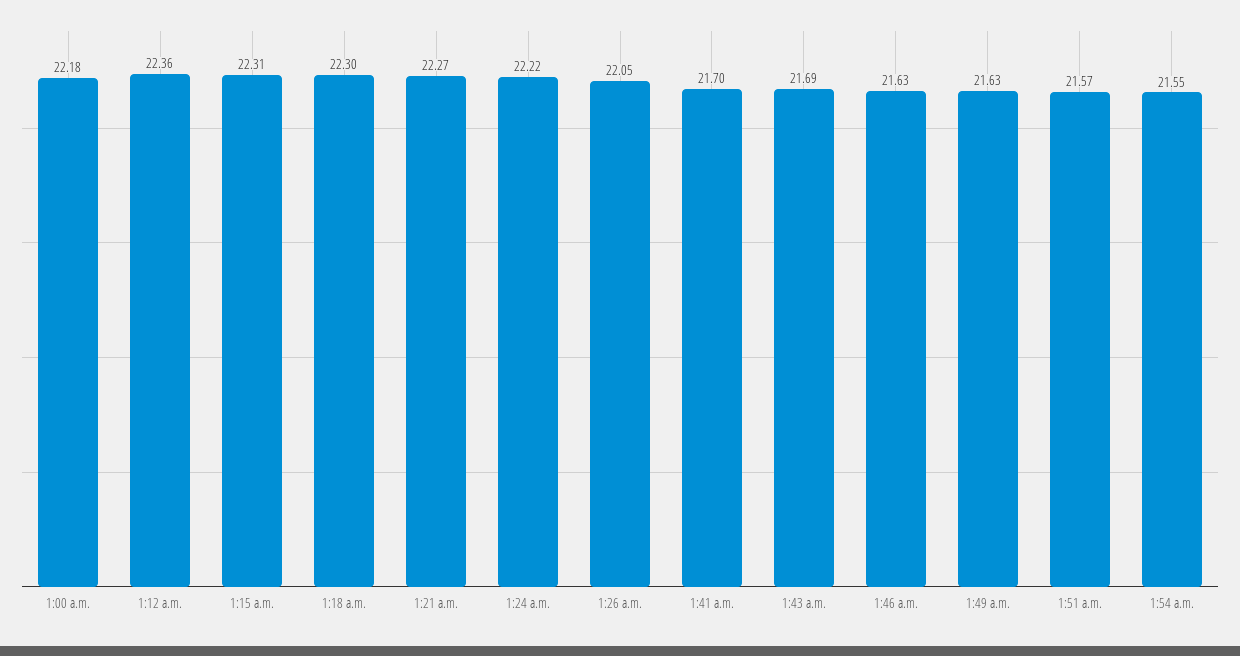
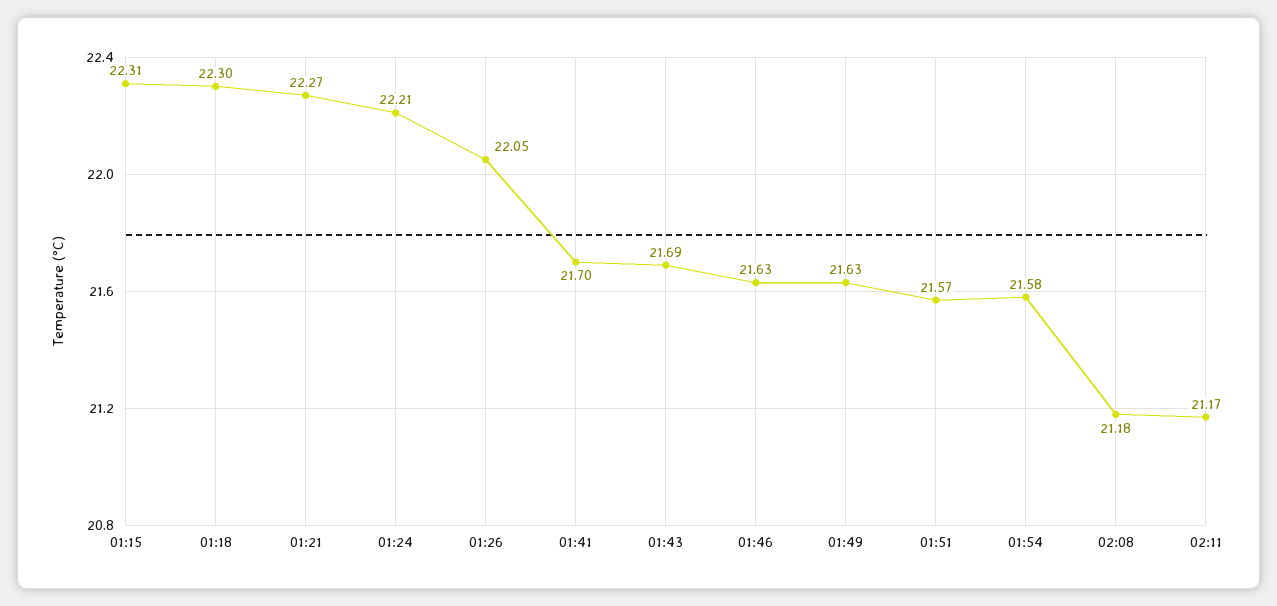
1:00 a.m.: 22.18 -> none
1:12 a.m.: 22.36 -> none
1:24 a.m.: 22.22 -> 22.21
1:54 a.m.: 21.55 -> 21.58
02:08: none -> 21.18
02:11: none -> 21.17

